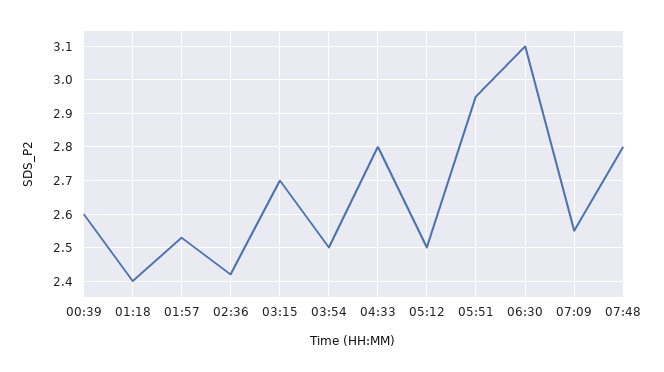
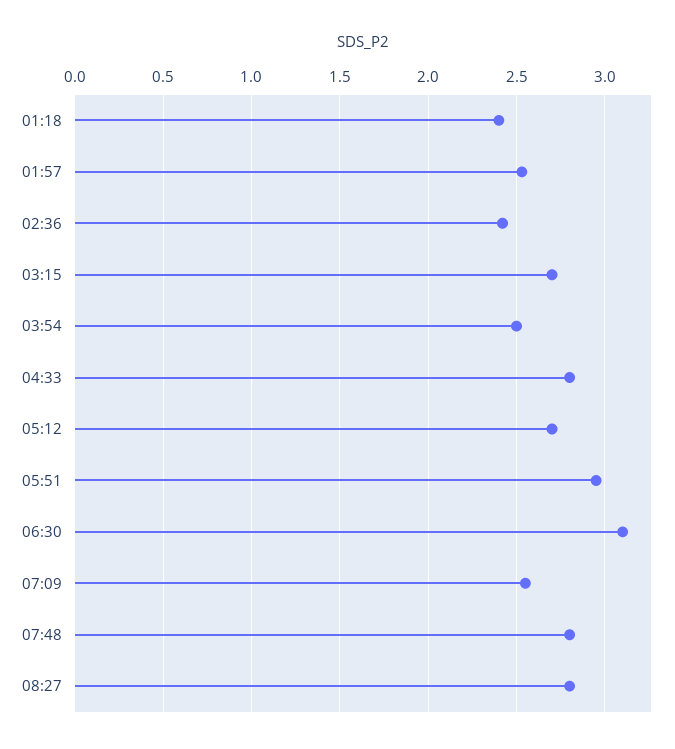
00:39: 2.6 -> none
05:12: 2.5 -> 2.7
08:27: none -> 2.8

